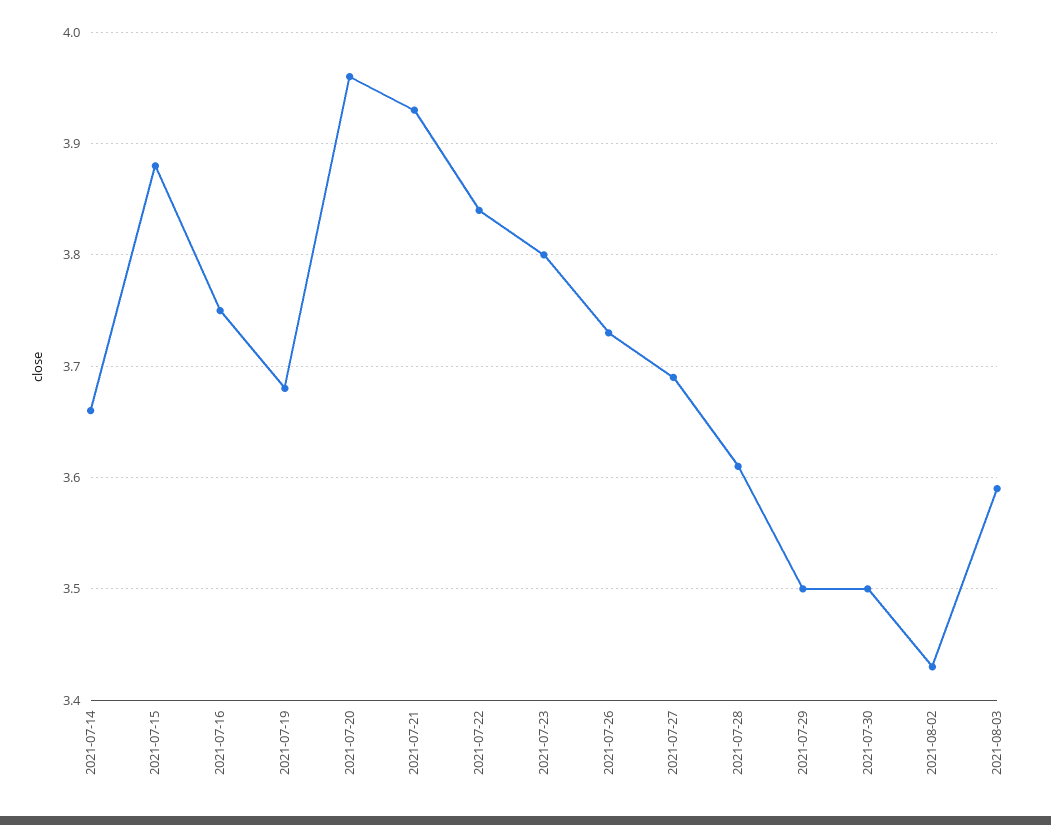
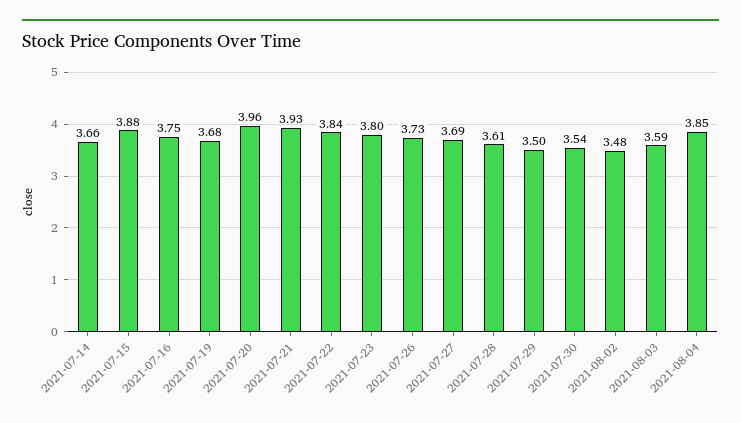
2021-07-30: 3.5 -> 3.54
2021-08-02: 3.43 -> 3.48
2021-08-04: none -> 3.85

